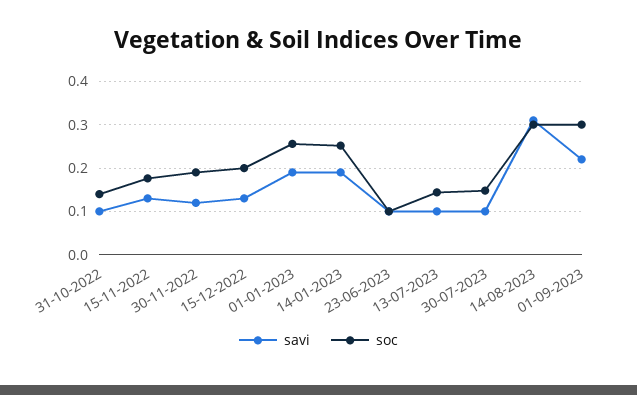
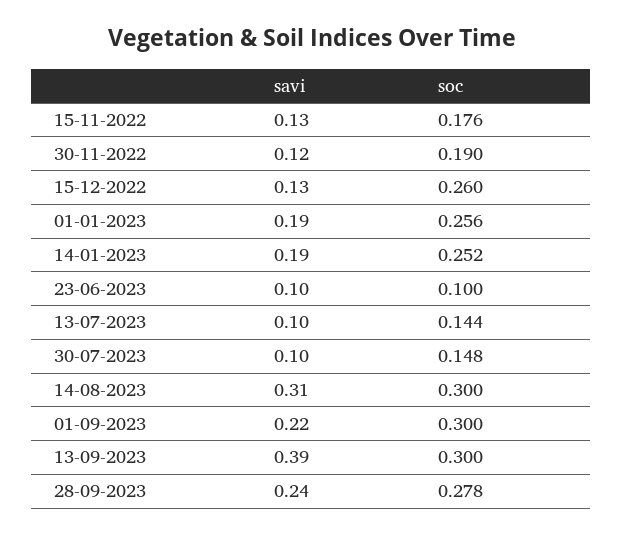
savi, 31-10-2022: 0.1 -> none
soc, 31-10-2022: 0.14 -> none
soc, 15-12-2022: 0.2 -> 0.26
savi, 13-09-2023: none -> 0.39
soc, 13-09-2023: none -> 0.3
savi, 28-09-2023: none -> 0.24
soc, 28-09-2023: none -> 0.278

